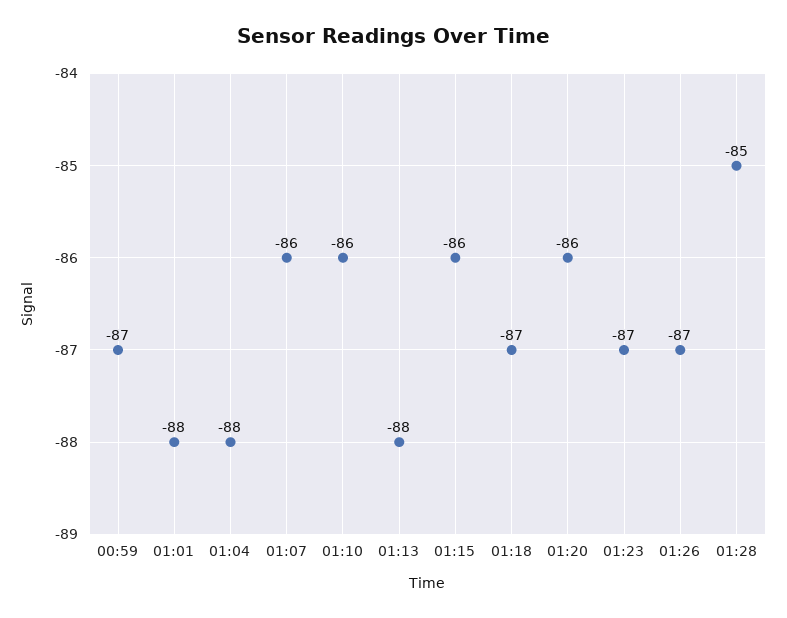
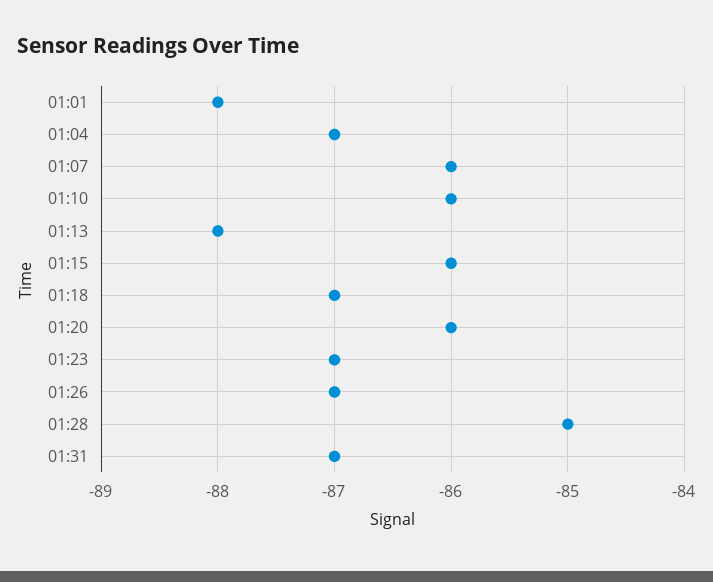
00:59: -87 -> none
01:04: -88 -> -87
01:31: none -> -87

